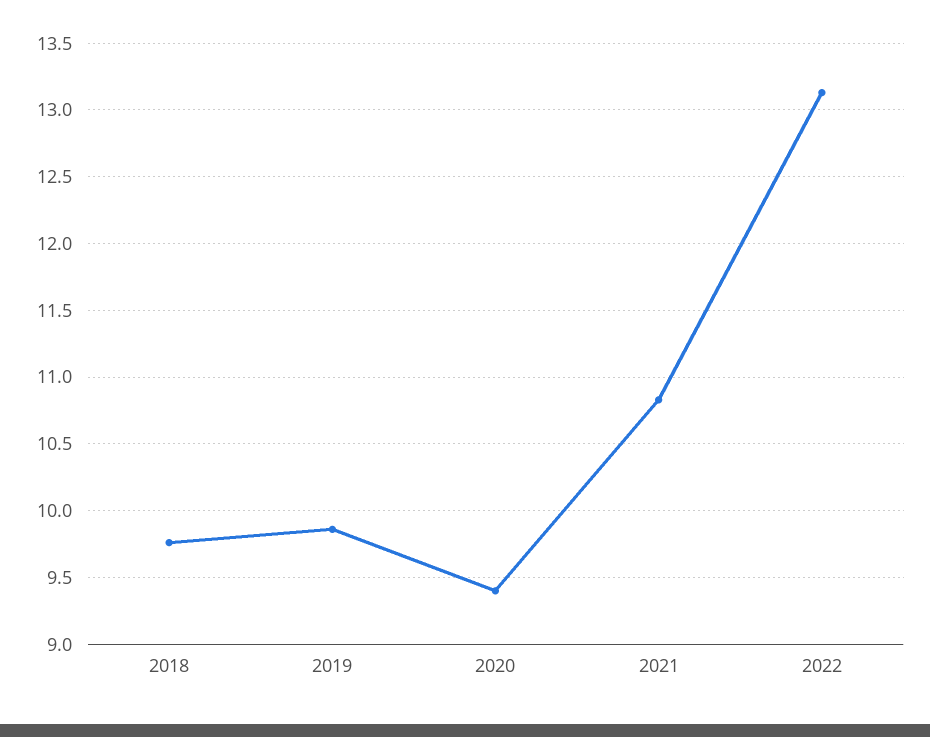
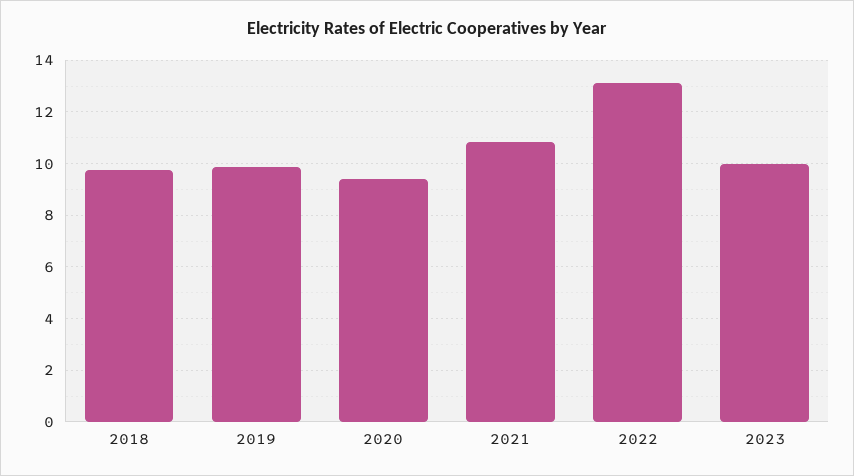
2023: none -> 10

